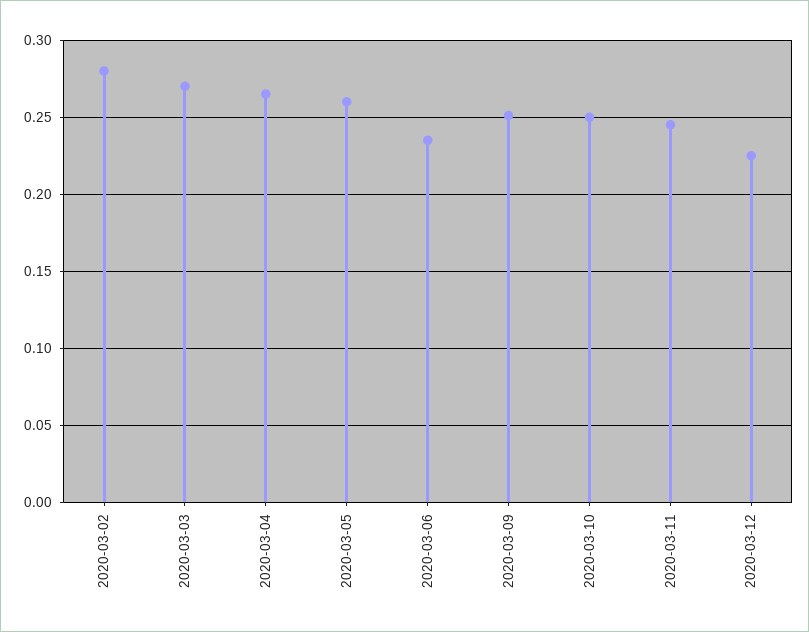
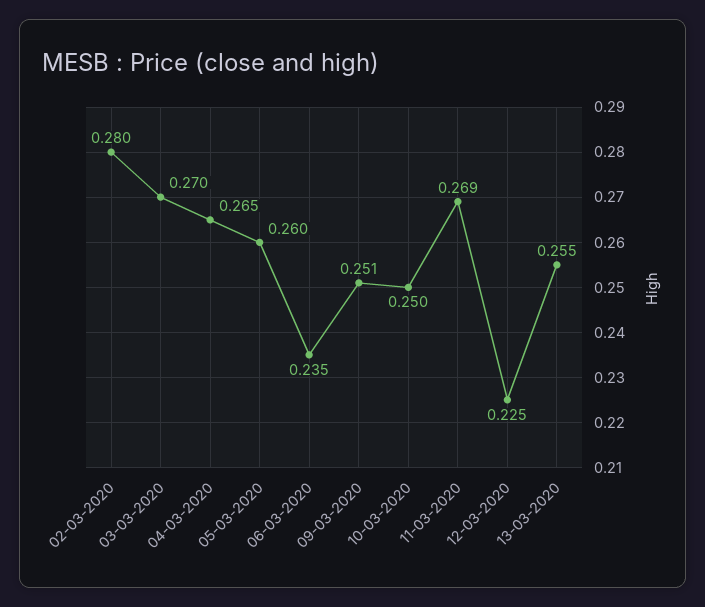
2020-03-11: 0.245 -> 0.269
13-03-2020: none -> 0.255

